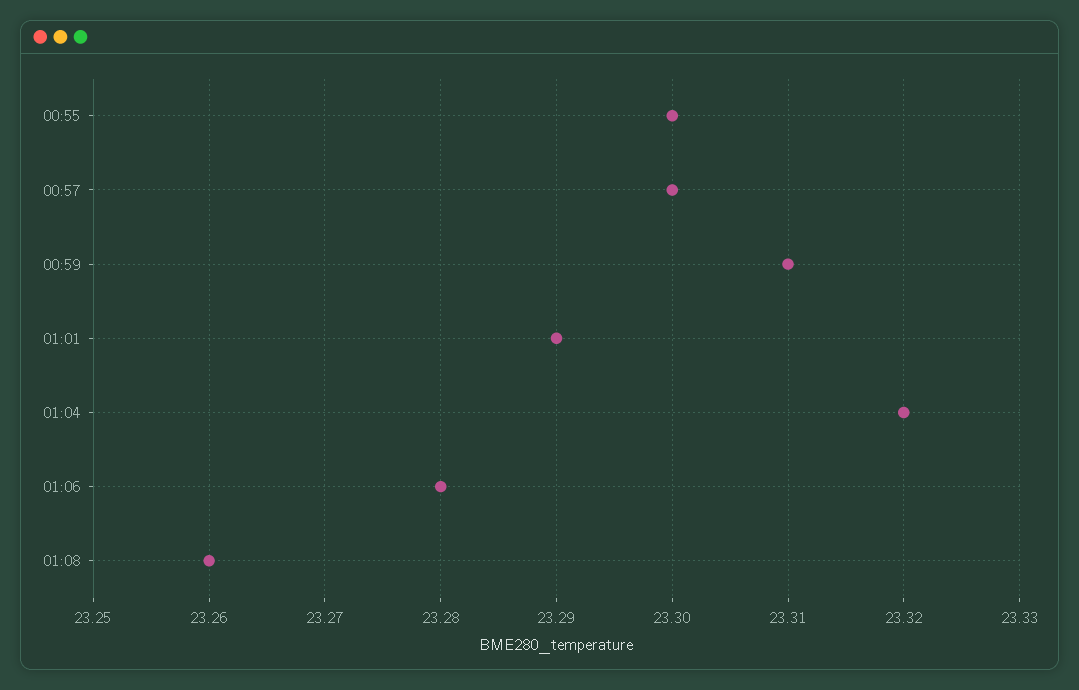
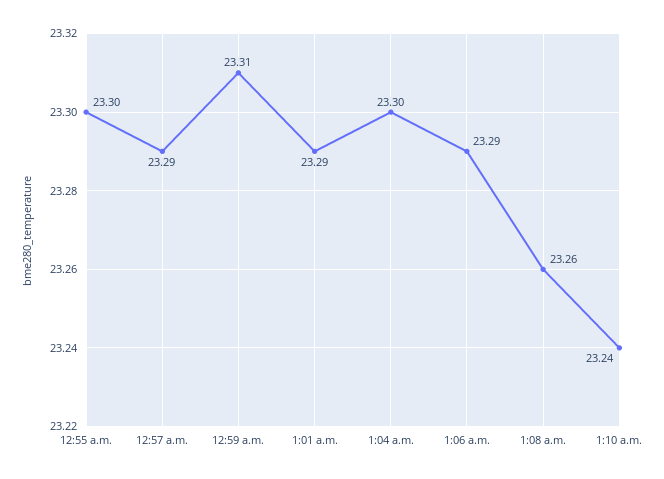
00:57: 23.3 -> 23.29
01:04: 23.32 -> 23.3
01:06: 23.28 -> 23.29
1:10 a.m.: none -> 23.24

